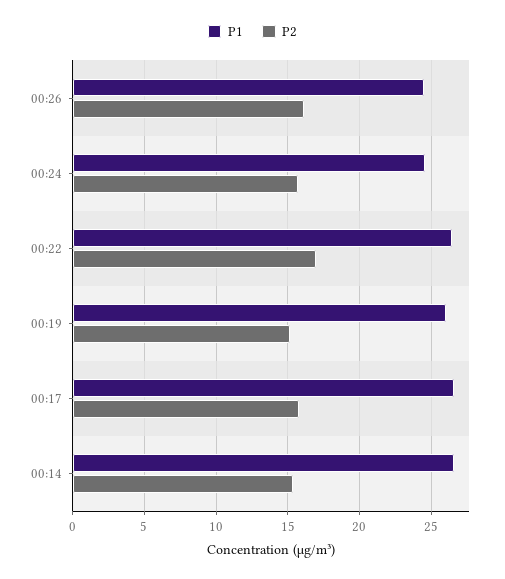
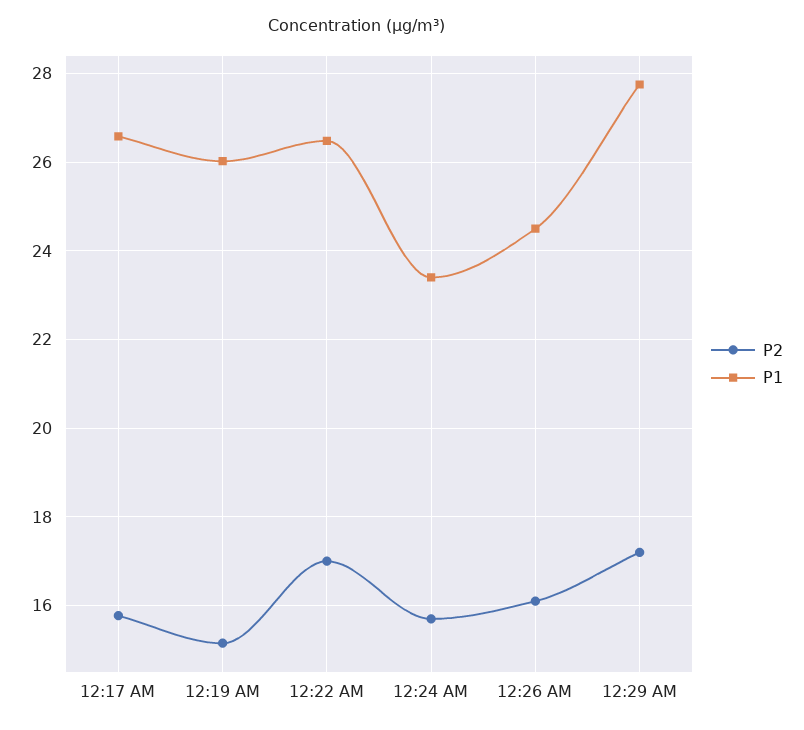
P1, 00:24: 24.5 -> 23.4
P1, 00:14: 26.5 -> none
P2, 00:14: 15.5 -> none
P2, 12:29 AM: none -> 17.2
P1, 12:29 AM: none -> 27.8

